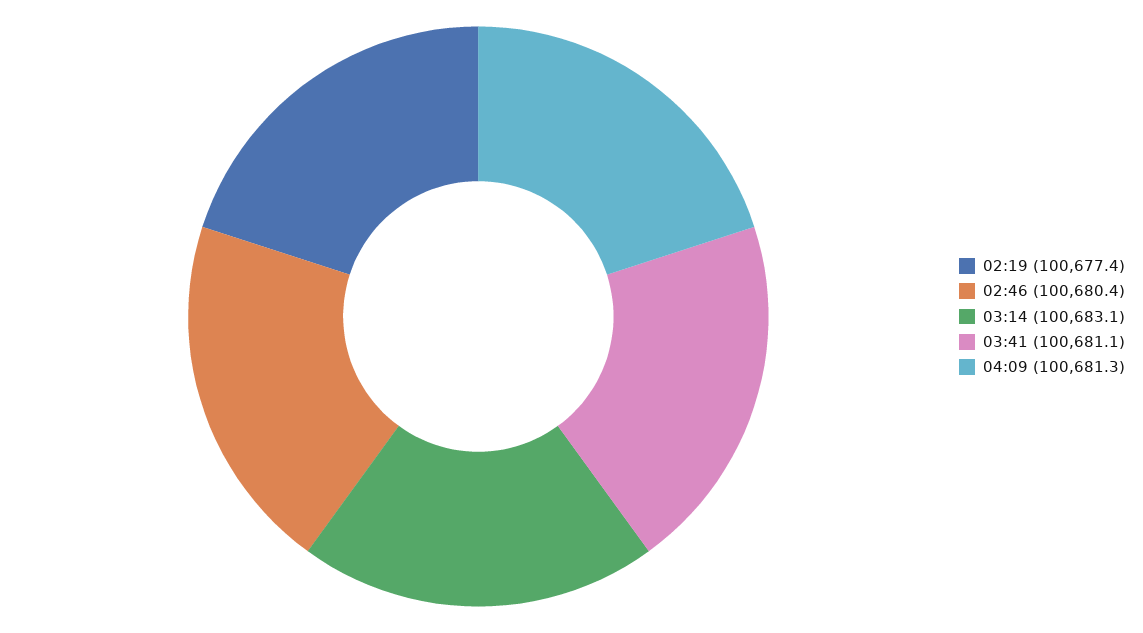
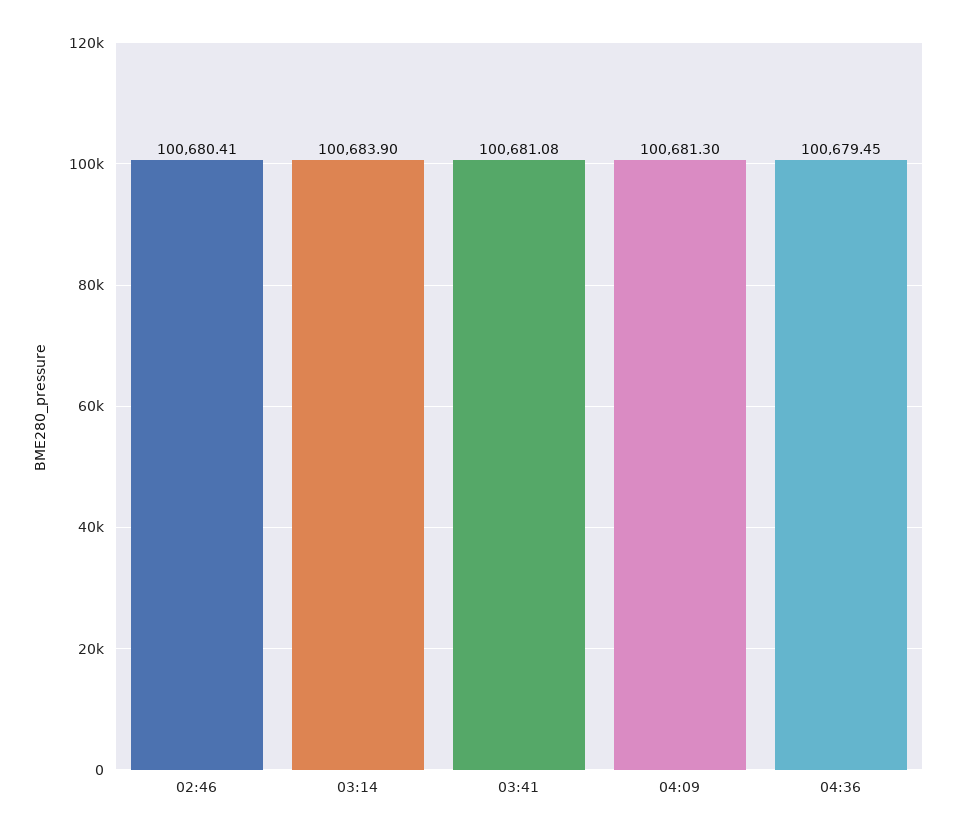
02:19: 100677.4 -> none
03:14: 100683.1 -> 100683.9
04:36: none -> 100679.45

